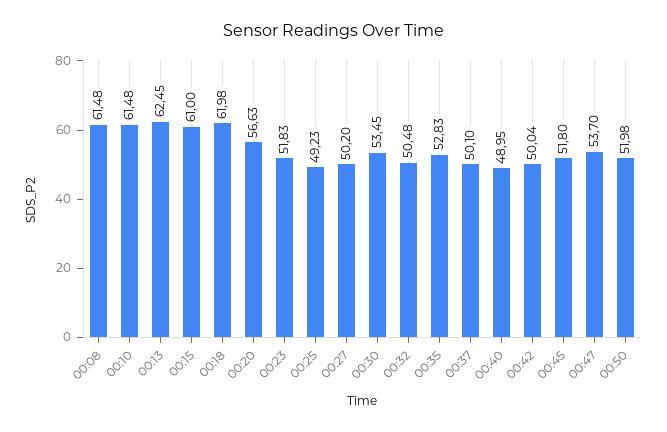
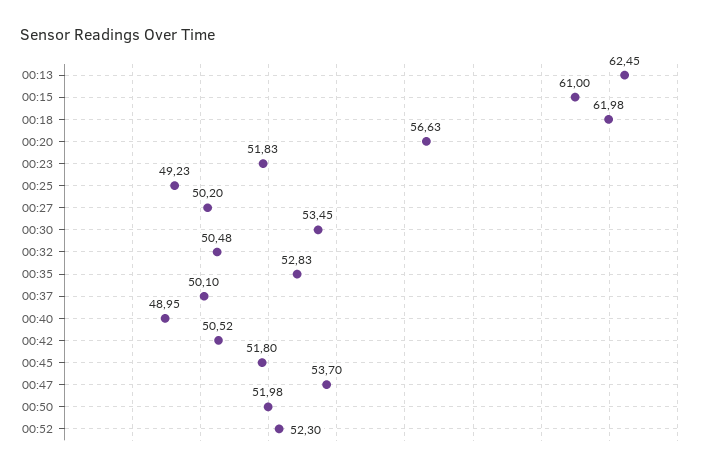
00:08: 61.48 -> none
00:10: 61.48 -> none
00:42: 50.04 -> 50.52
00:52: none -> 52.3

